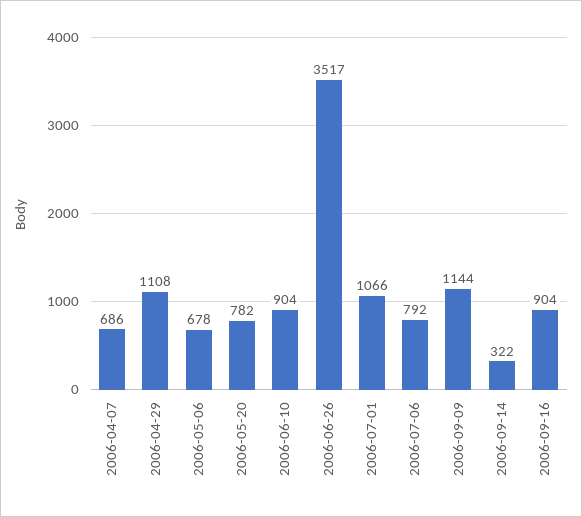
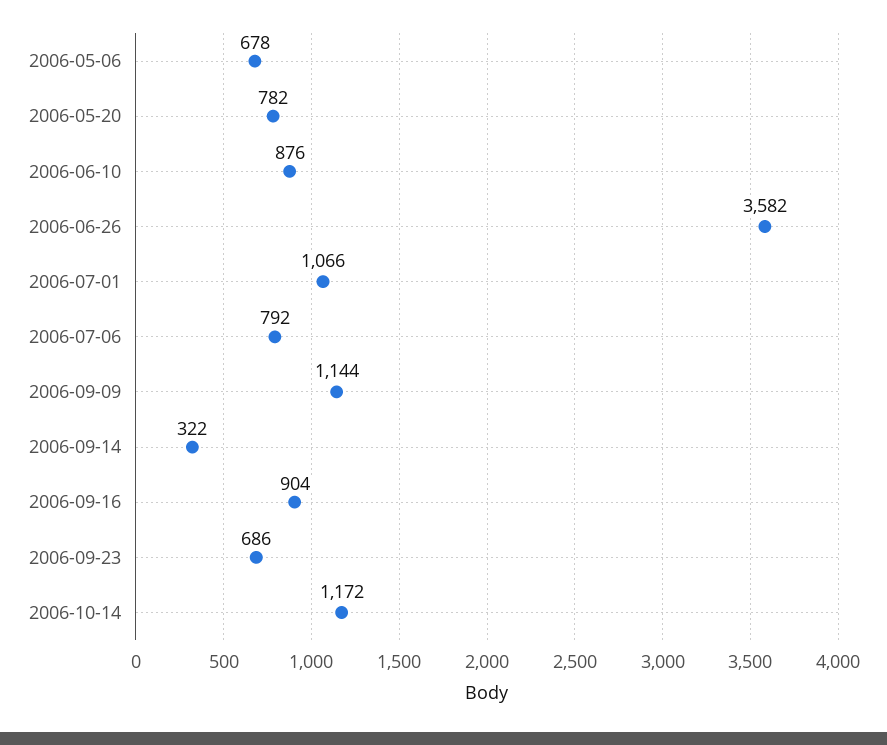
2006-04-07: 686 -> none
2006-04-29: 1108 -> none
2006-06-10: 904 -> 876
2006-06-26: 3517 -> 3582
2006-09-23: none -> 686
2006-10-14: none -> 1172

